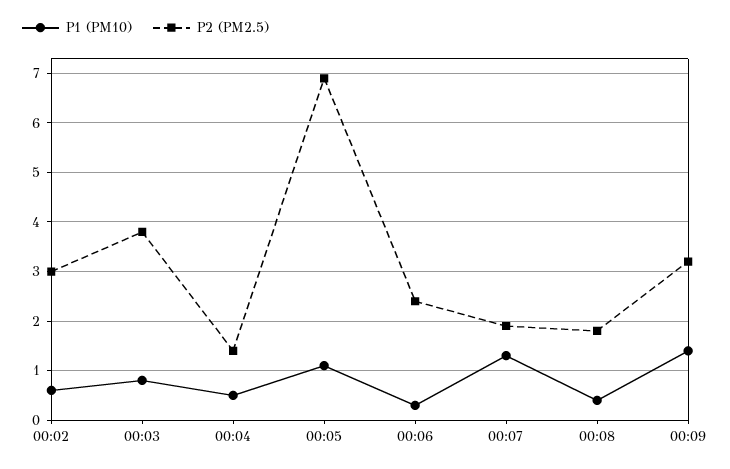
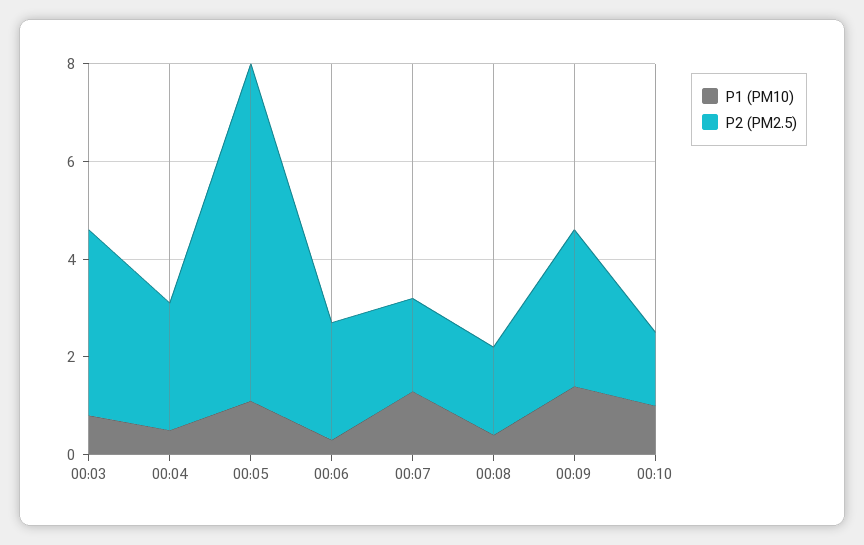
P1 (PM10), 00:02: 0.5 -> none
P2 (PM2.5), 00:02: 3 -> none
P2 (PM2.5), 00:04: 1.5 -> 2.5
P1 (PM10), 00:10: none -> 1
P2 (PM2.5), 00:10: none -> 1.5

